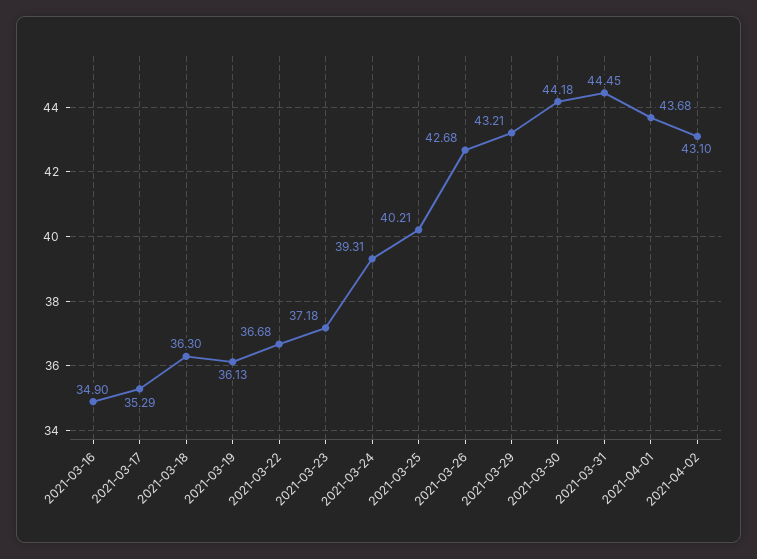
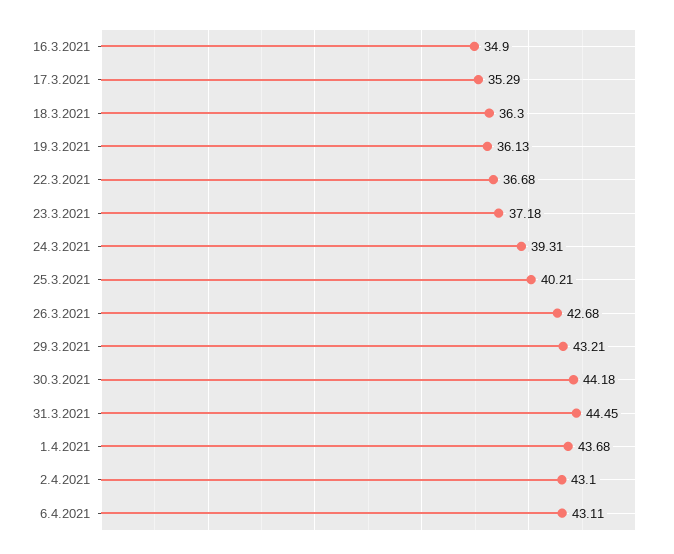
6.4.2021: none -> 43.11

